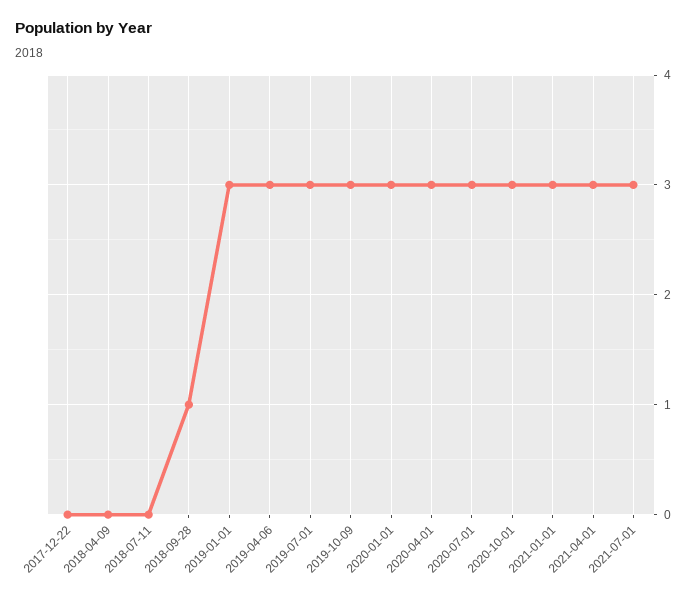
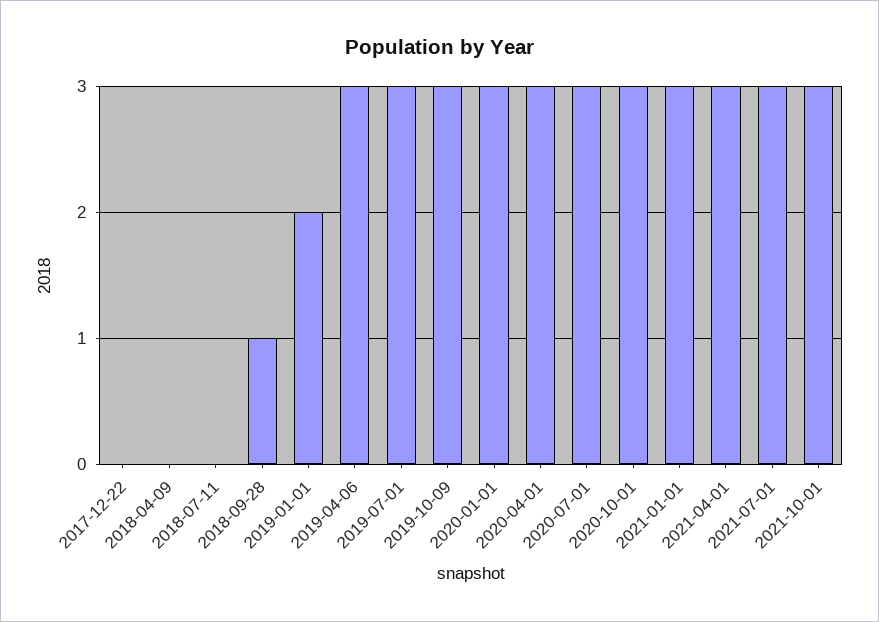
2019-01-01: 3 -> 2
2021-10-01: none -> 3

